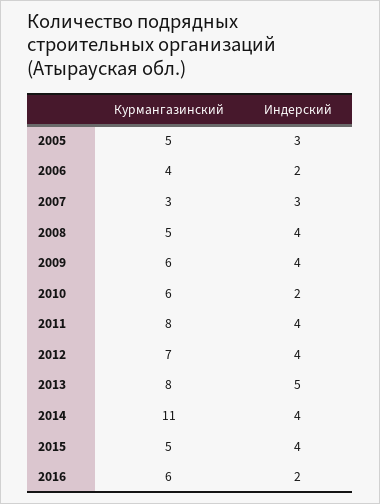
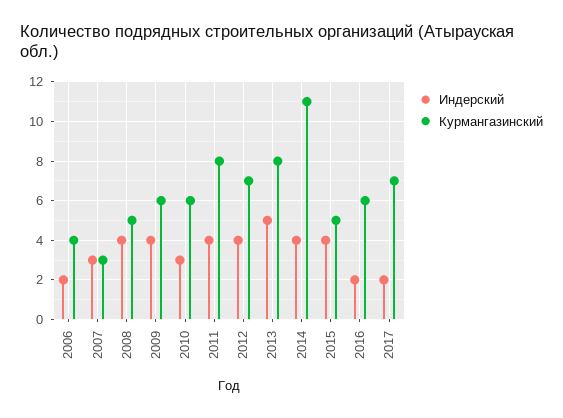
Курмангазинский, 2005: 5 -> none
Индерский, 2005: 3 -> none
Индерский, 2010: 2 -> 3
Индерский, 2017: none -> 2
Курмангазинский, 2017: none -> 7

